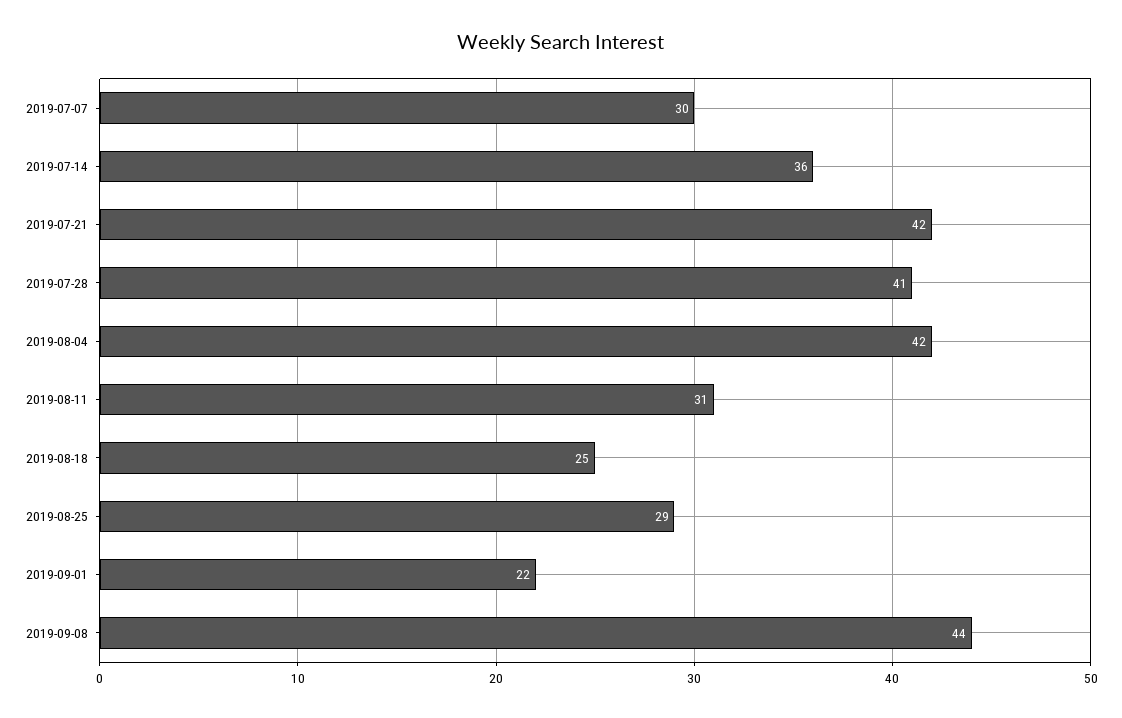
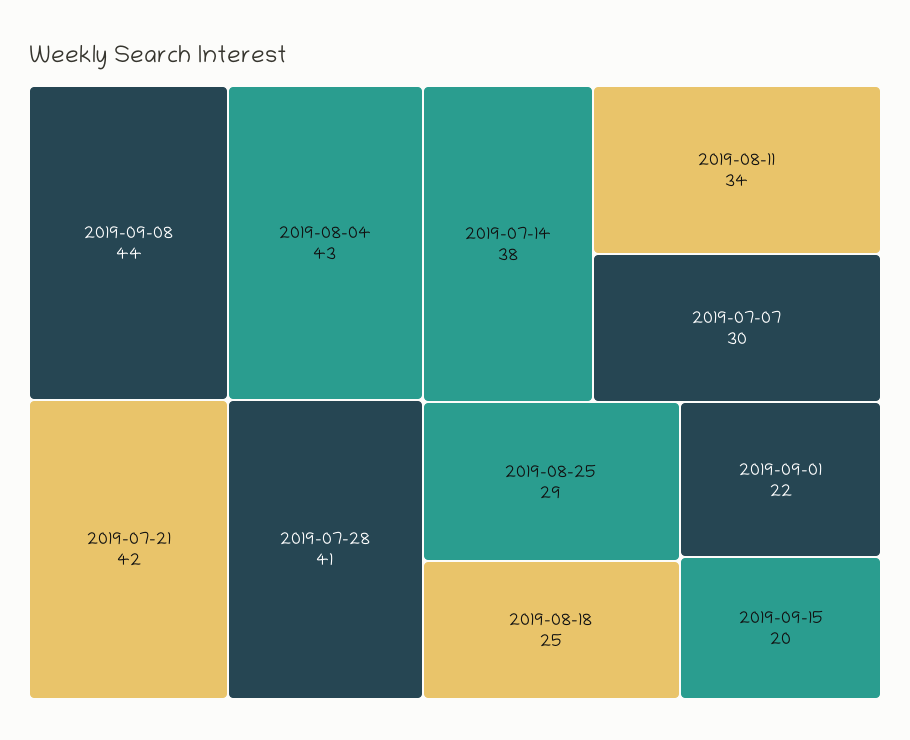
2019-07-14: 36 -> 38
2019-08-04: 42 -> 43
2019-08-11: 31 -> 34
2019-09-15: none -> 20

